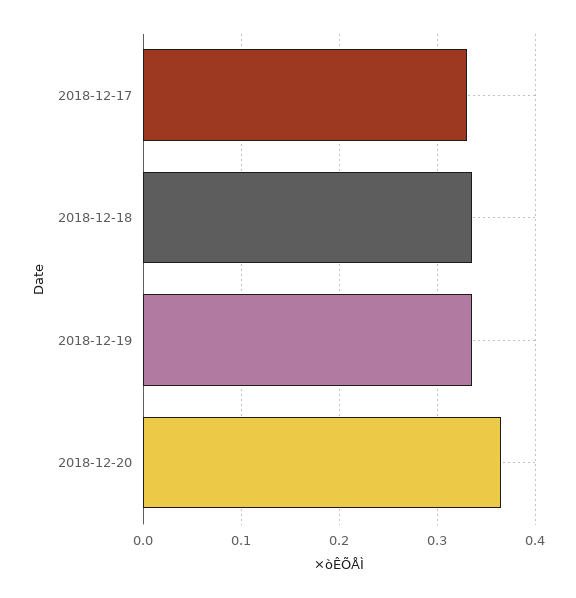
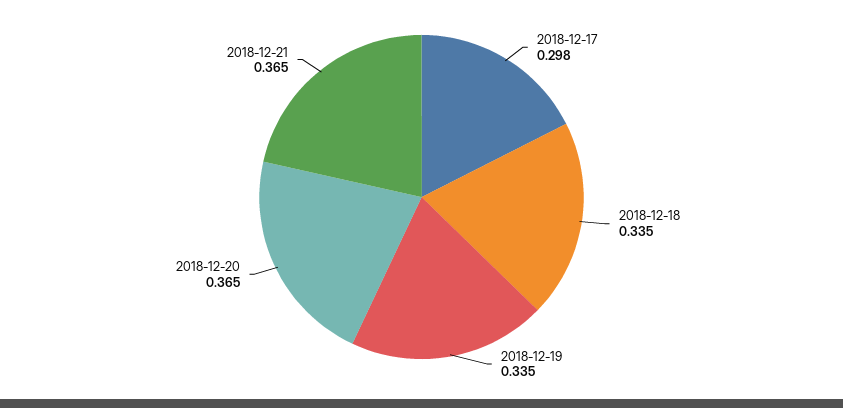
2018-12-17: 0.33 -> 0.298
2018-12-21: none -> 0.365

